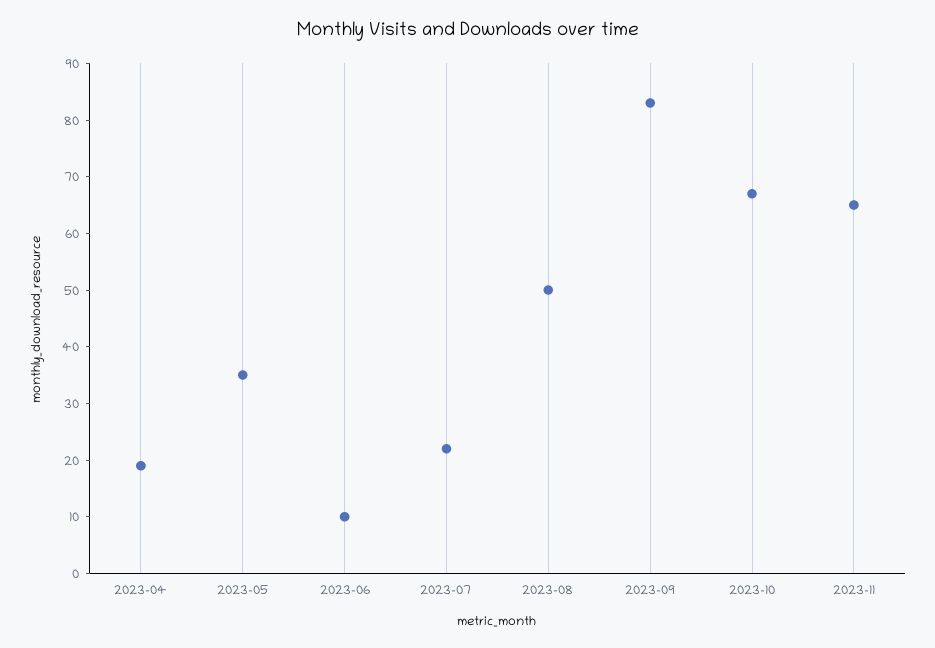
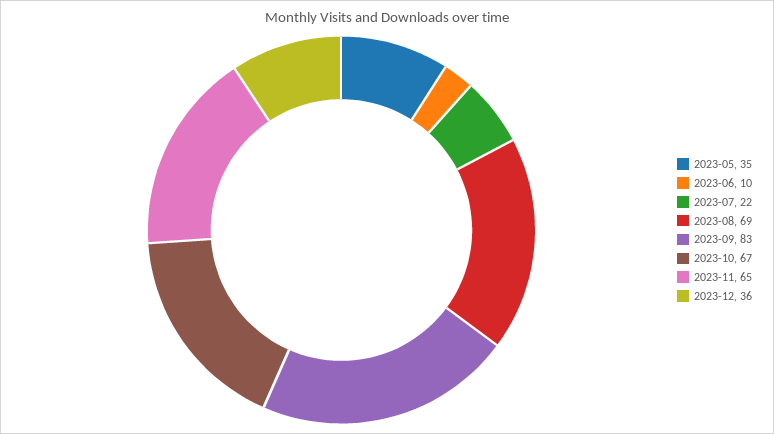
2023-04: 20 -> none
2023-08: 50 -> 69
2023-12: none -> 36

